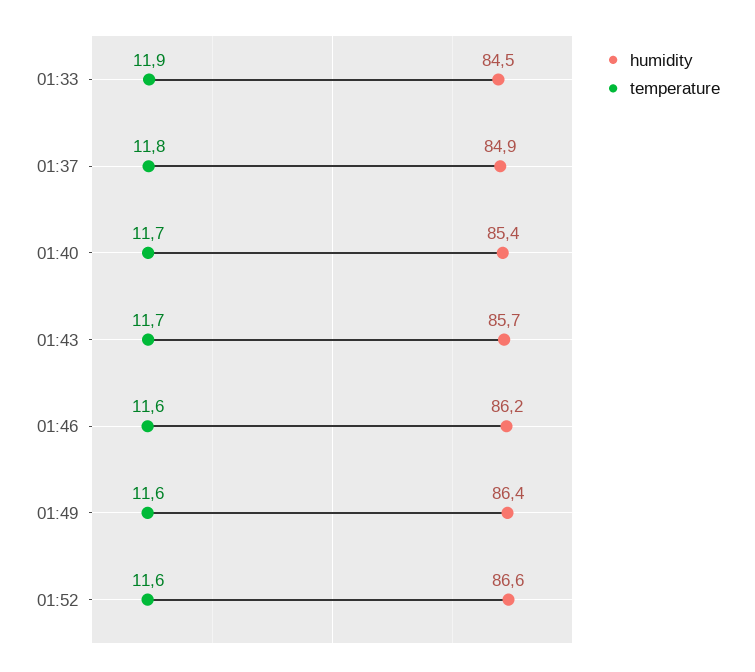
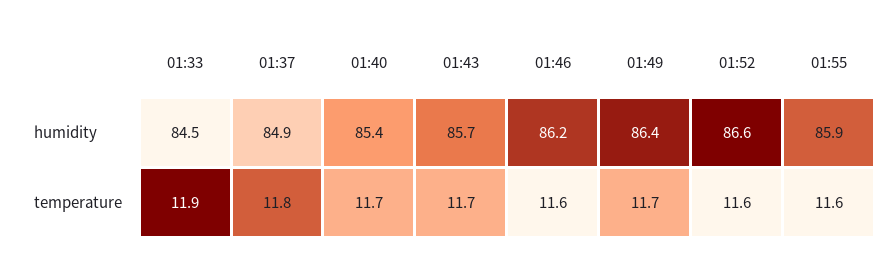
temperature, 01:49: 11.6 -> 11.7
humidity, 01:55: none -> 85.9
temperature, 01:55: none -> 11.6

